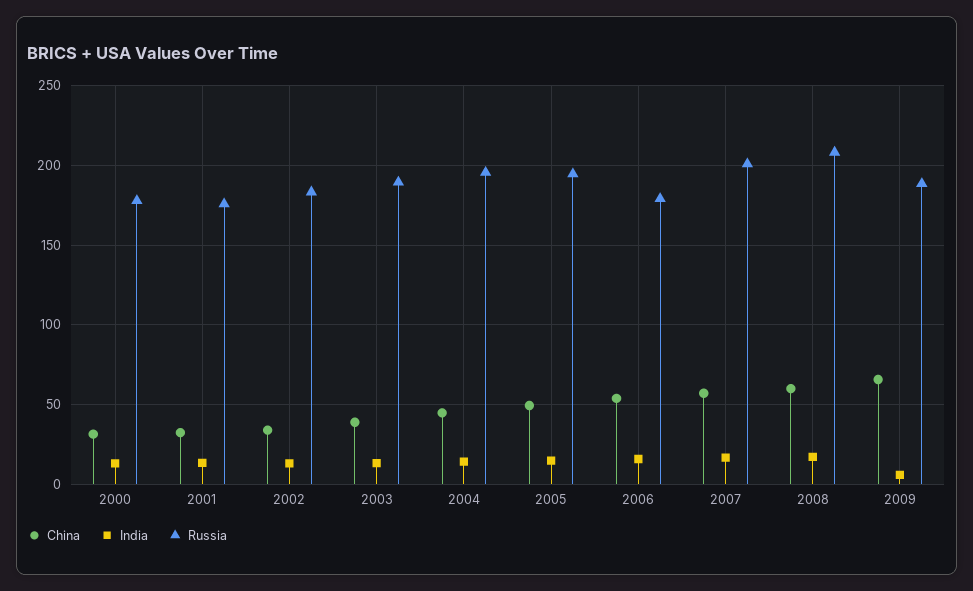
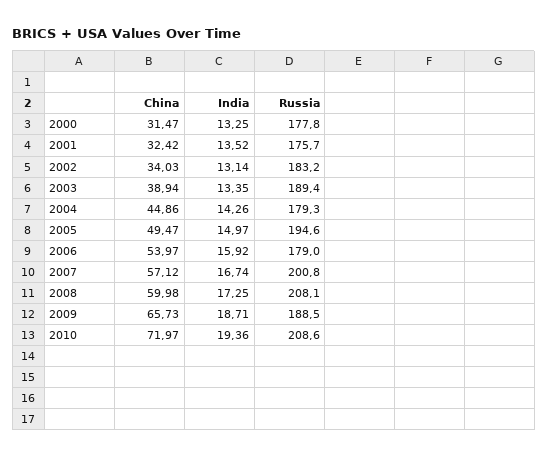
Russia, 2004: 195 -> 179.3
India, 2009: 5 -> 18.71
China, 2010: none -> 71.97
India, 2010: none -> 19.36
Russia, 2010: none -> 208.6

